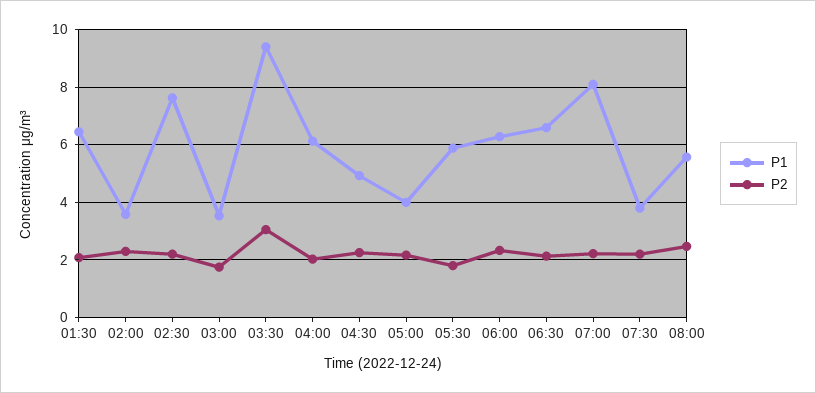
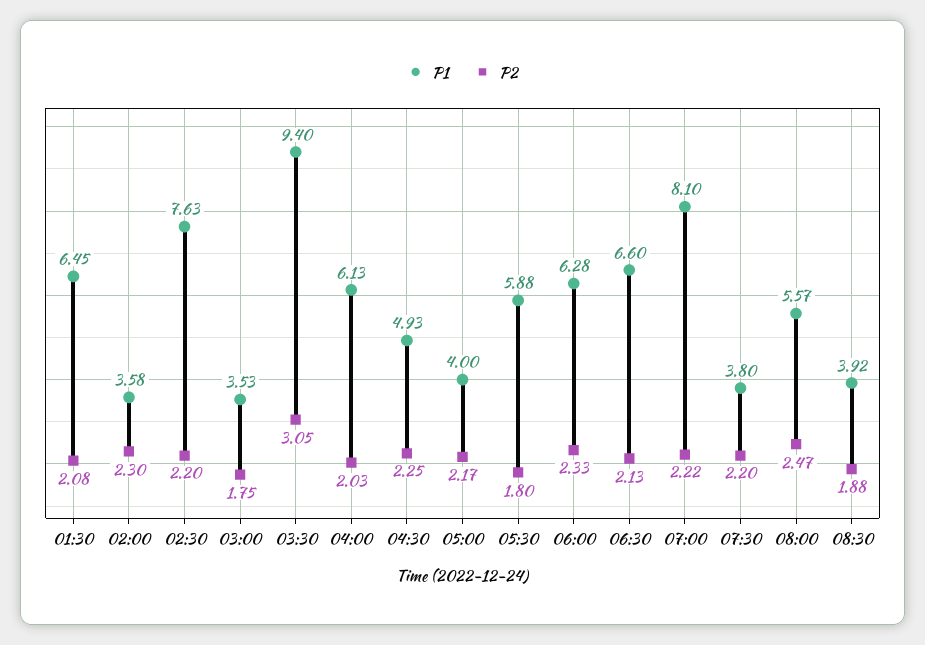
P1, 08:30: none -> 3.92
P2, 08:30: none -> 1.88

